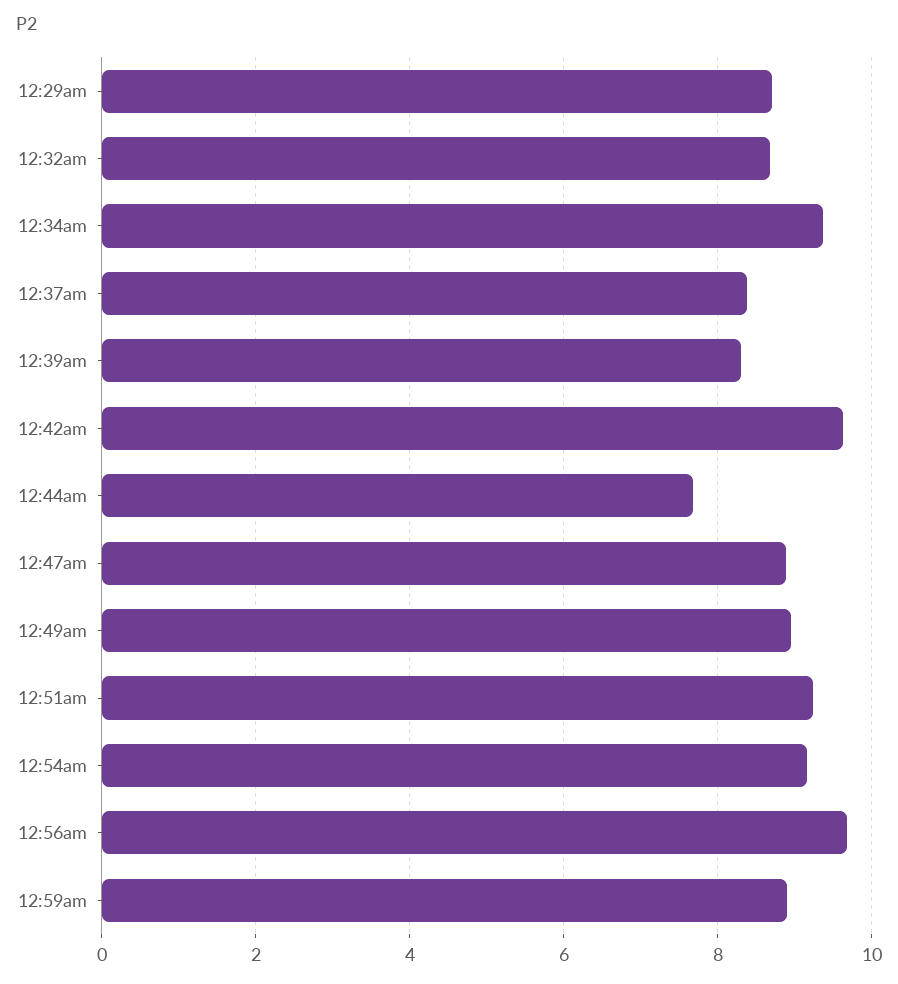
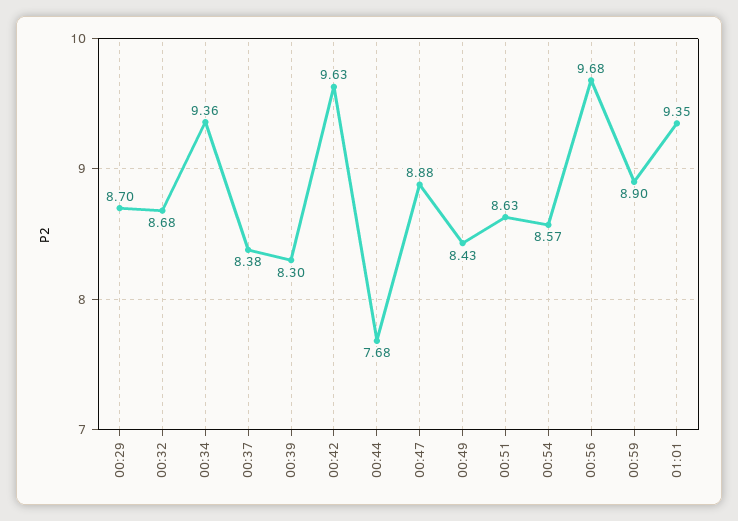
12:49am: 9 -> 8.43
12:51am: 9.2 -> 8.63
12:54am: 9.2 -> 8.57
01:01: none -> 9.35

